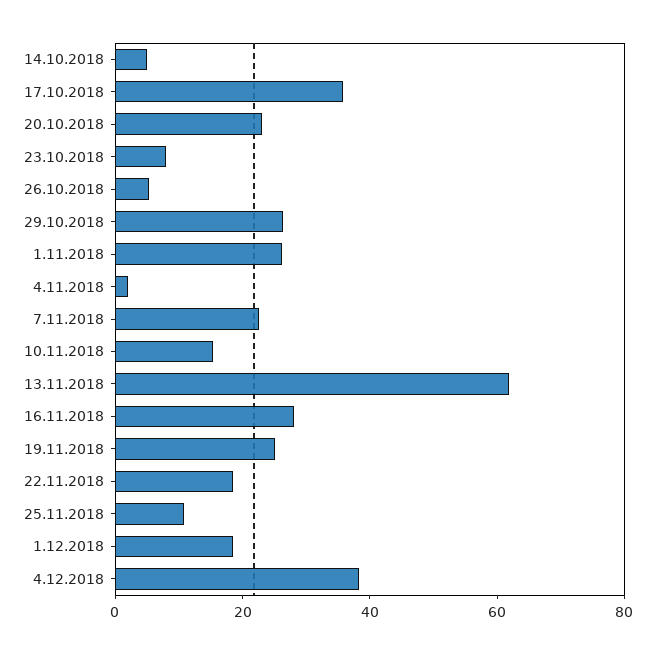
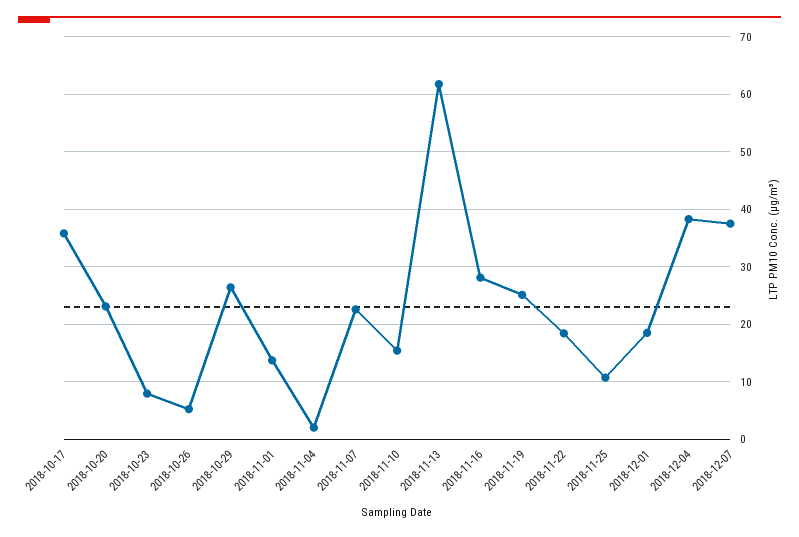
14.10.2018: 5 -> none
1.11.2018: 25 -> 14
2018-12-07: none -> 38

